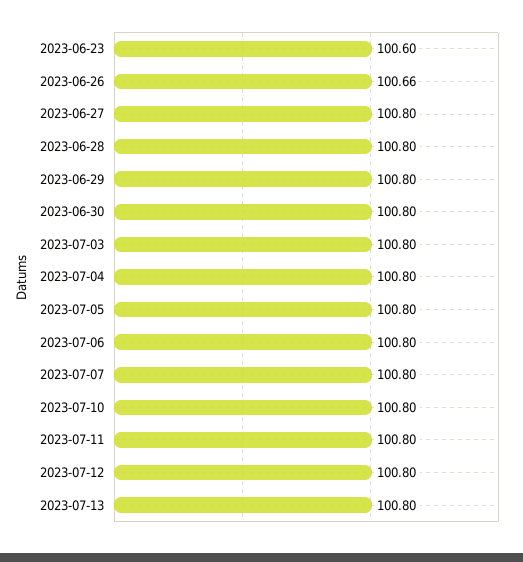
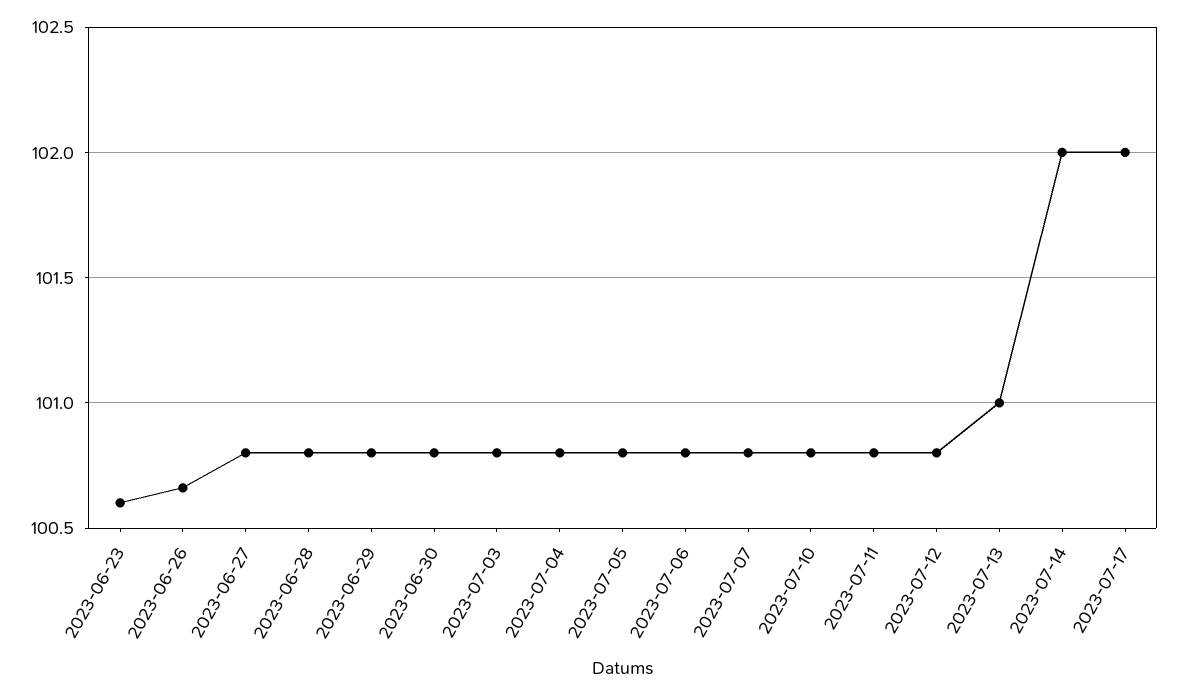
2023-07-13: 100.8 -> 101
2023-07-14: none -> 102
2023-07-17: none -> 102

